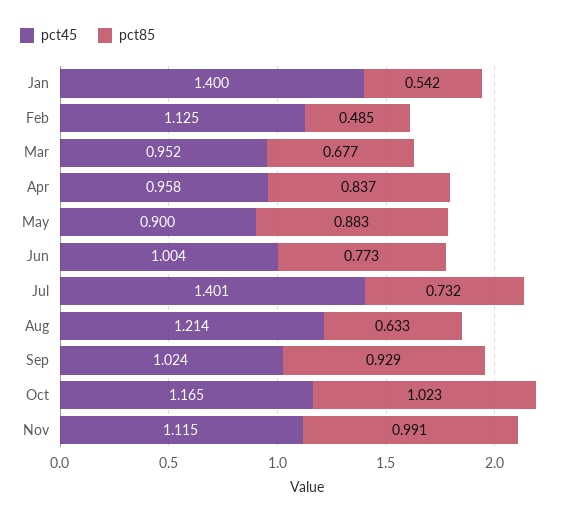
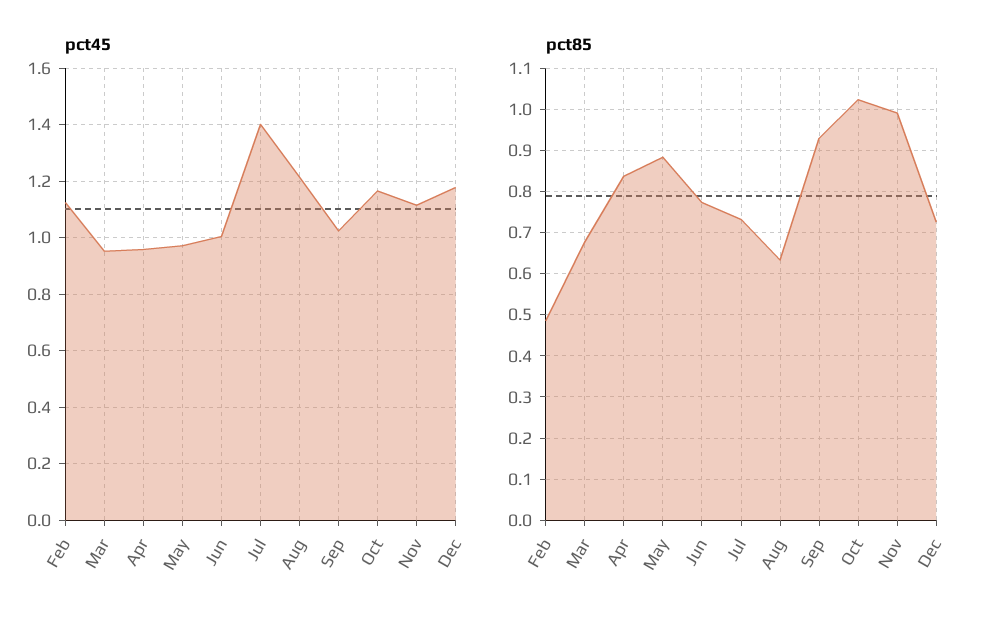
pct45, Jan: 1.4 -> none
pct85, Jan: 0.542 -> none
pct45, May: 0.9 -> 0.975
pct45, Dec: none -> 1.175
pct85, Dec: none -> 0.72

